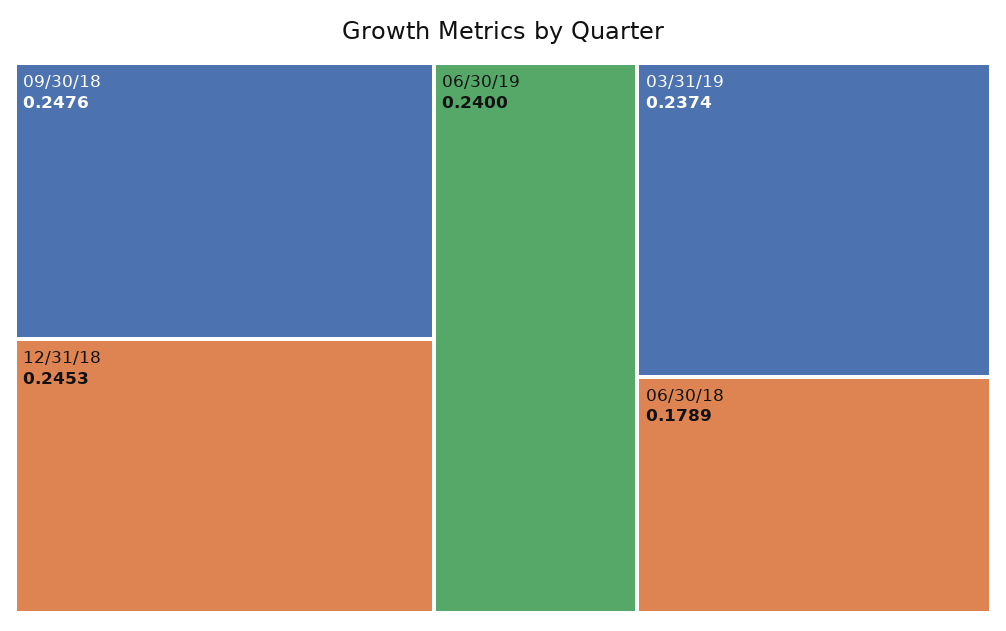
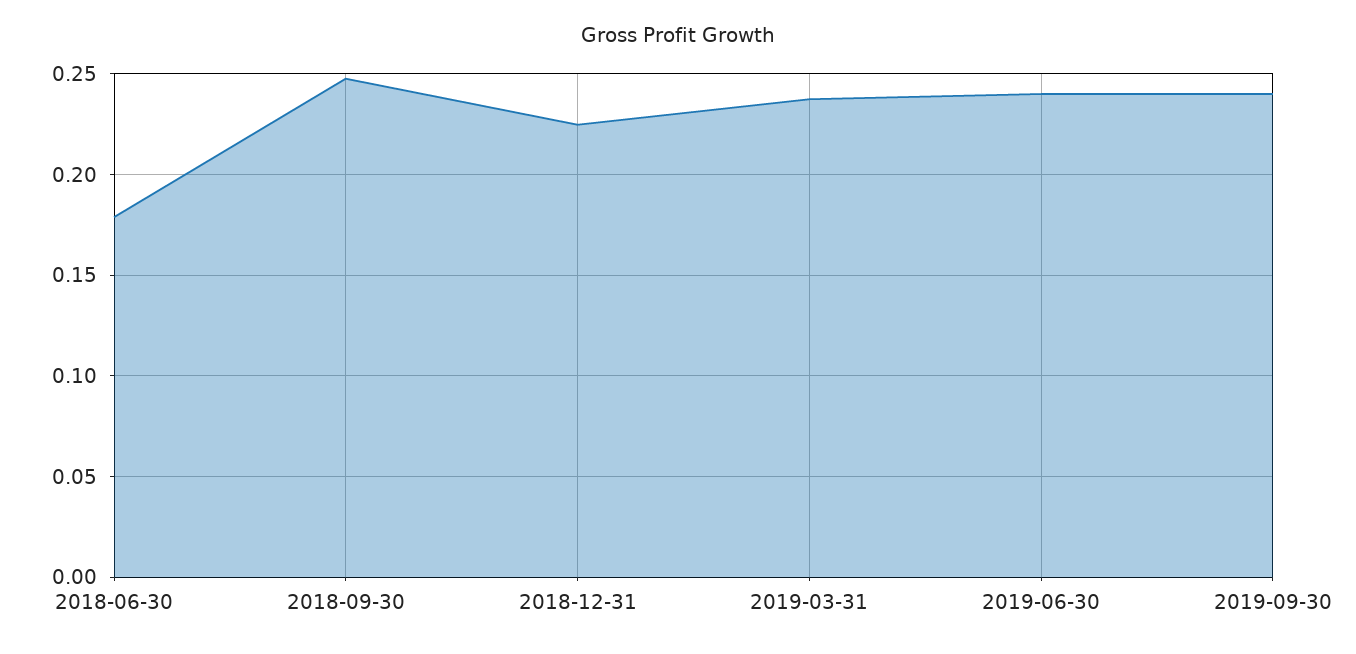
12/31/18: 0.2453 -> 0.225
2019-09-30: none -> 0.24

